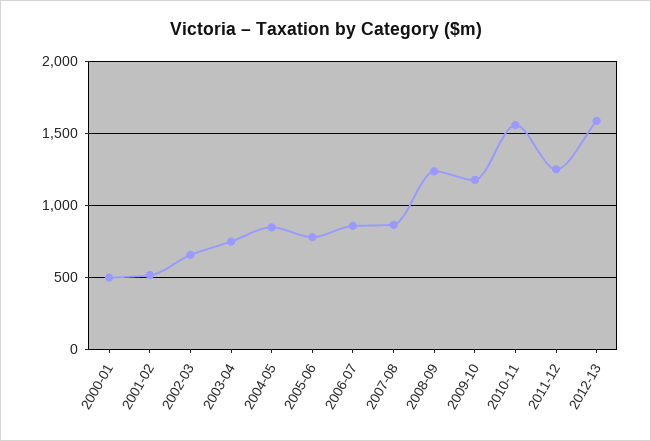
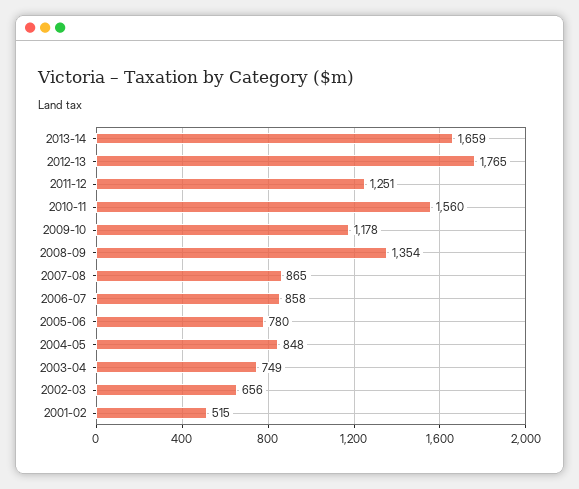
2000-01: 500 -> none
2008-09: 1250 -> 1354
2012-13: 1600 -> 1765
2013-14: none -> 1659

